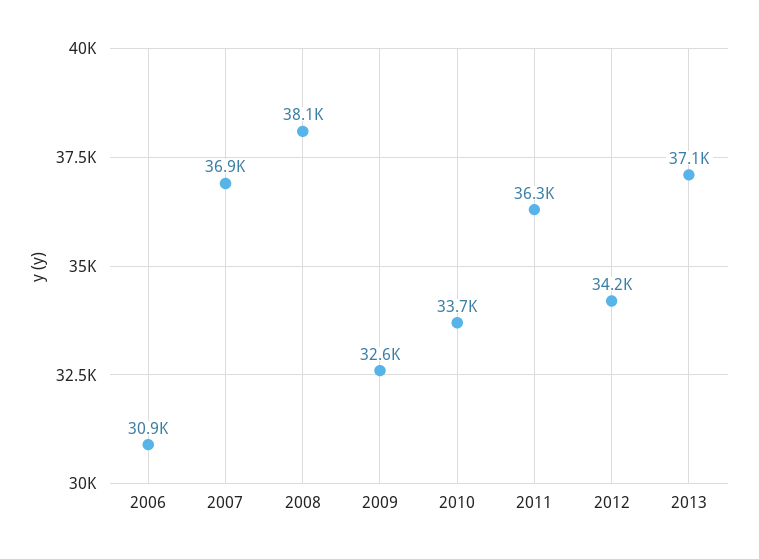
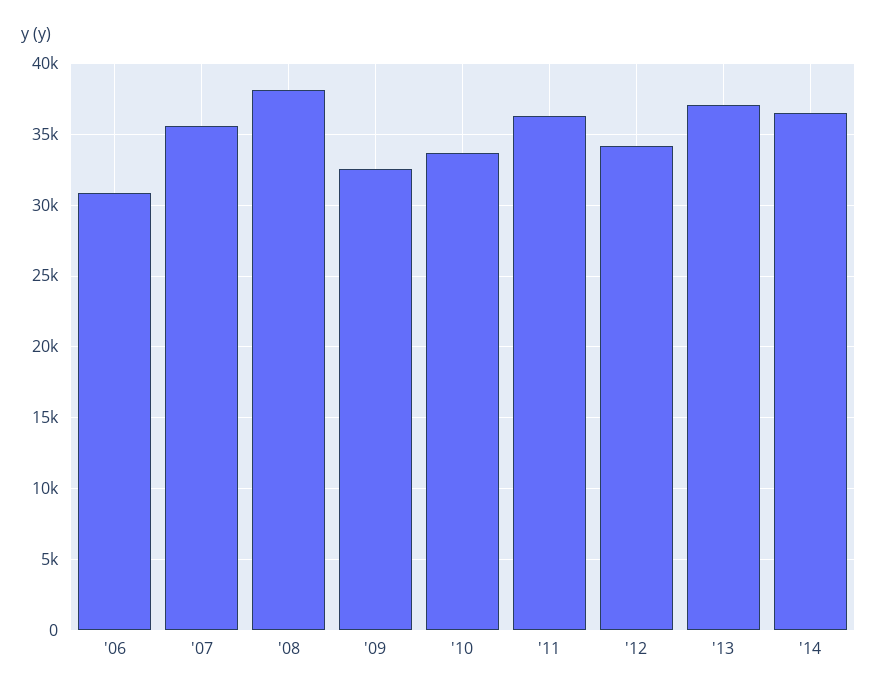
2007: 36900 -> 35500
'14: none -> 36500

